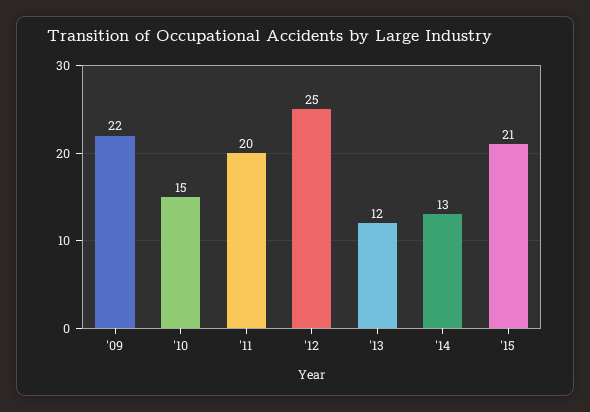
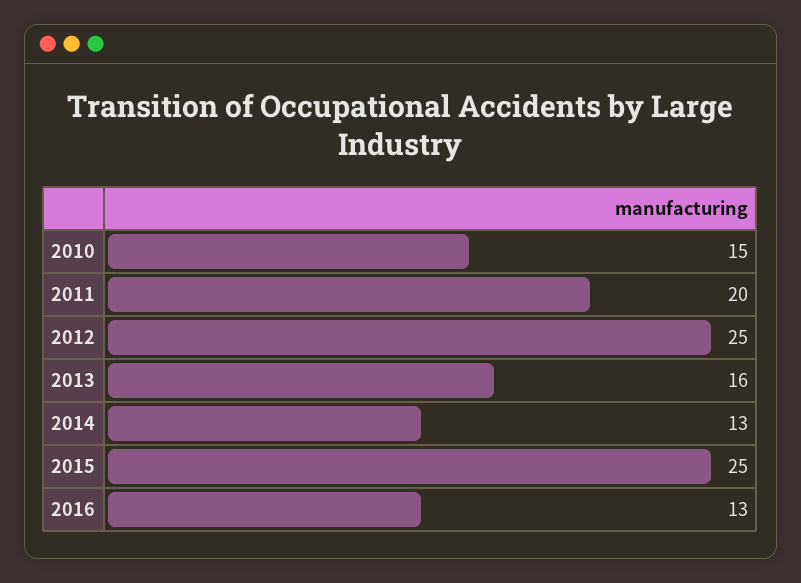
'09: 22 -> none
'13: 12 -> 16
'15: 21 -> 25
2016: none -> 13

